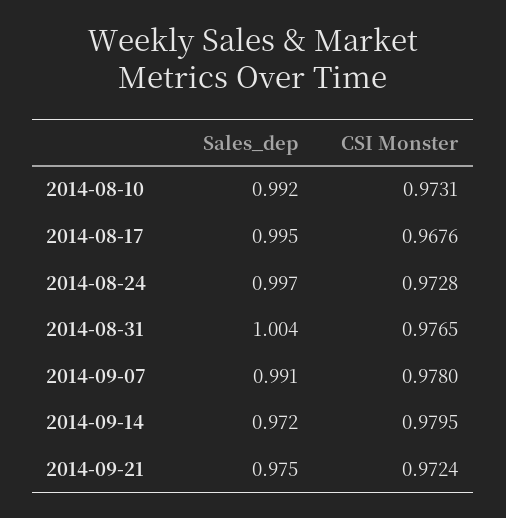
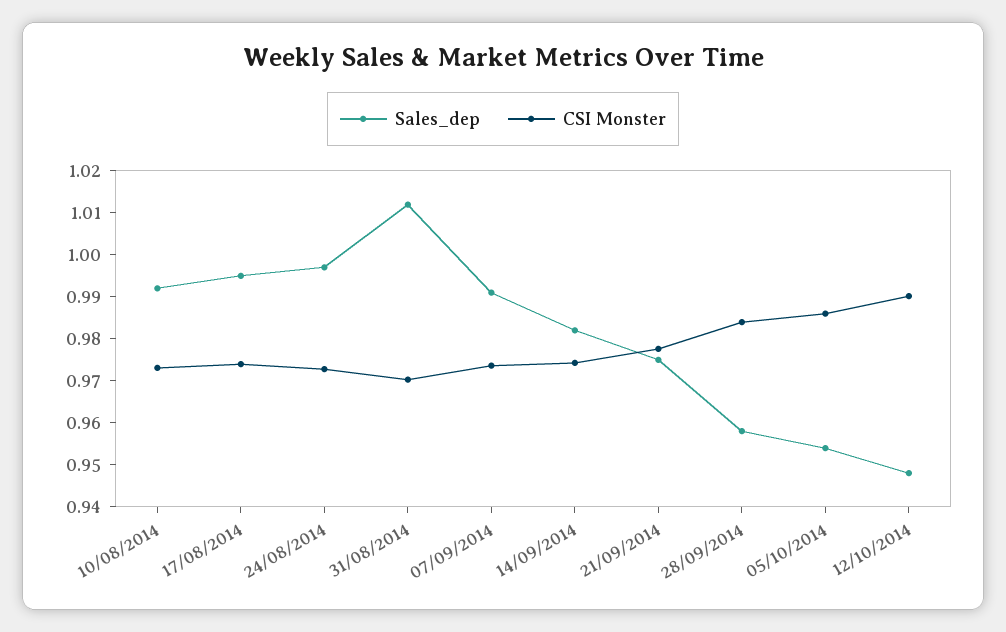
CSI Monster, 2014-08-17: 0.9676 -> 0.974
Sales_dep, 2014-08-31: 1.004 -> 1.012
CSI Monster, 2014-08-31: 0.9765 -> 0.97
CSI Monster, 2014-09-07: 0.978 -> 0.974
Sales_dep, 2014-09-14: 0.972 -> 0.982
CSI Monster, 2014-09-14: 0.9795 -> 0.974
CSI Monster, 2014-09-21: 0.9724 -> 0.978
Sales_dep, 28/09/2014: none -> 0.958
CSI Monster, 28/09/2014: none -> 0.984
Sales_dep, 05/10/2014: none -> 0.954
CSI Monster, 05/10/2014: none -> 0.986
Sales_dep, 12/10/2014: none -> 0.948
CSI Monster, 12/10/2014: none -> 0.99

